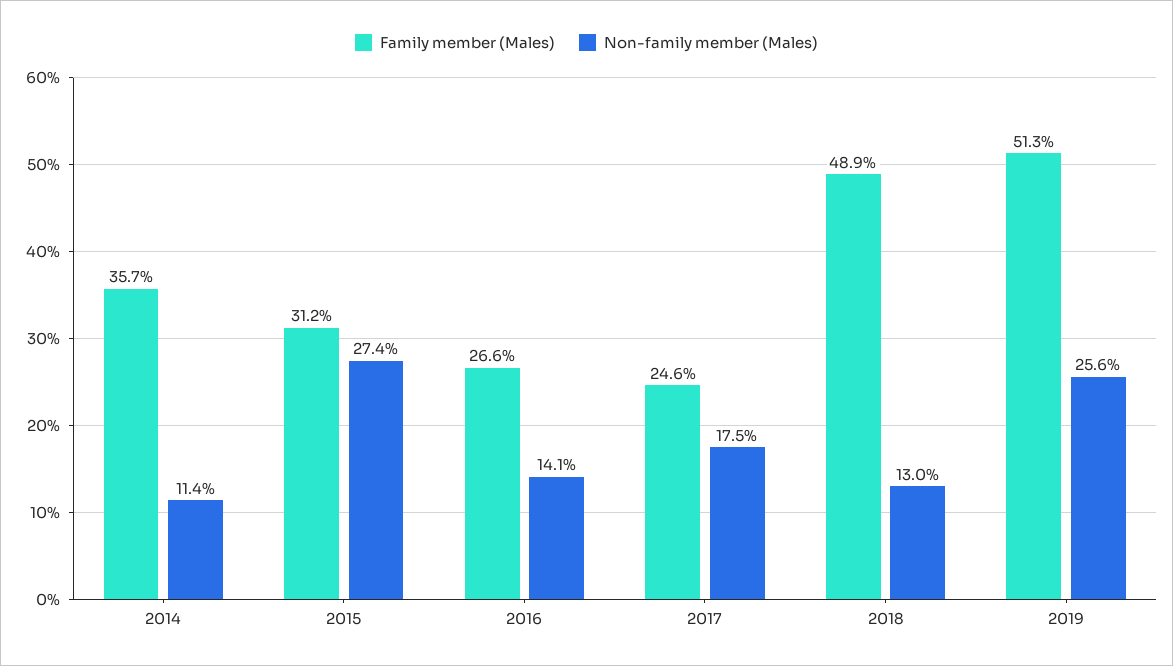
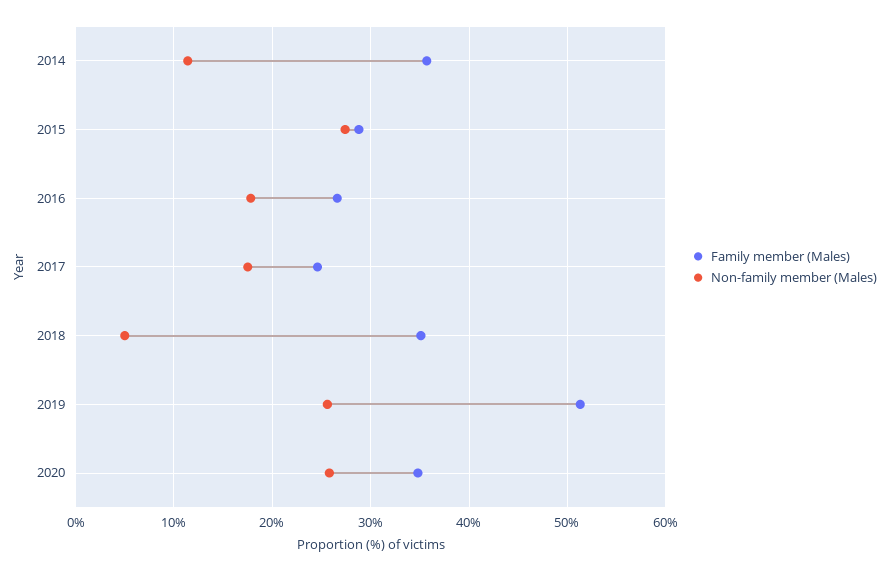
Family member (Males), 2015: 31.2 -> 29
Non-family member (Males), 2016: 14.1 -> 18
Family member (Males), 2018: 48.9 -> 35
Non-family member (Males), 2018: 13 -> 5
Family member (Males), 2020: none -> 35
Non-family member (Males), 2020: none -> 26

